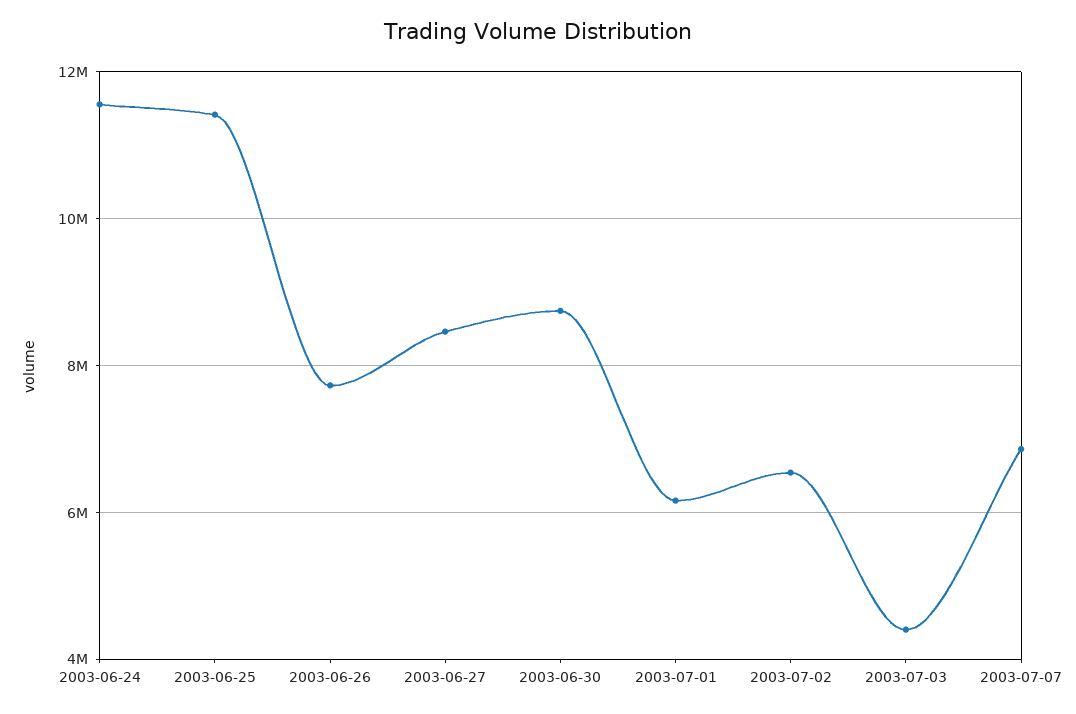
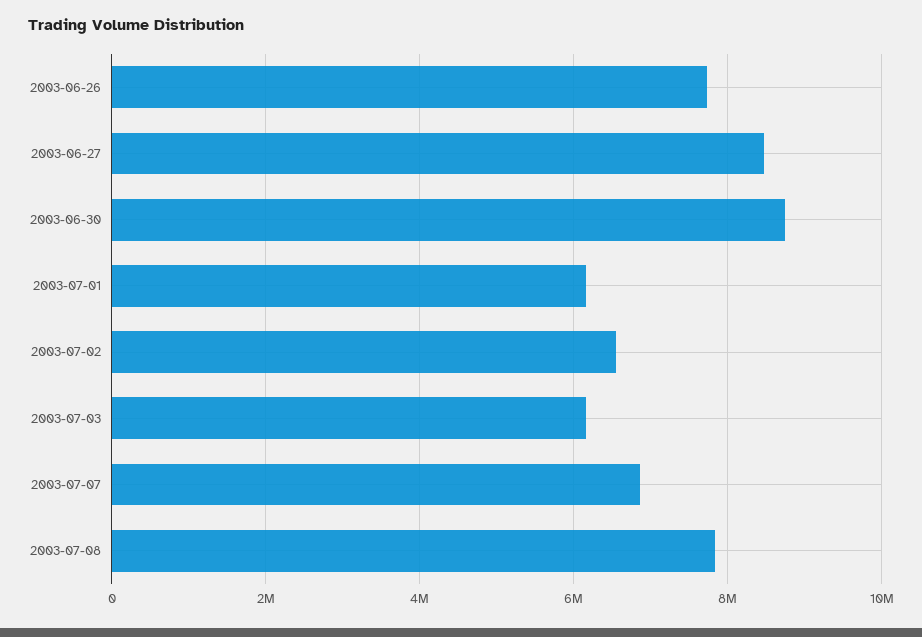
2003-06-24: 11600000 -> none
2003-06-25: 11400000 -> none
2003-07-03: 4400000 -> 6200000
2003-07-08: none -> 7800000

